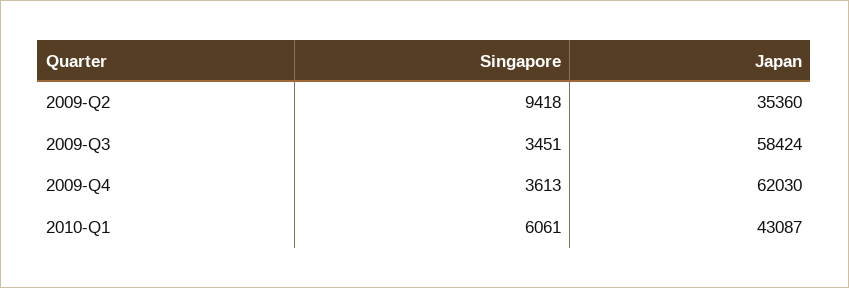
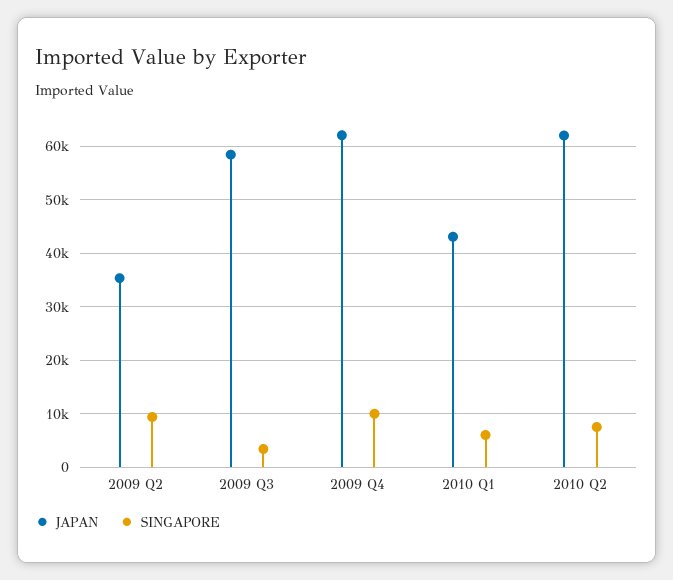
Singapore, 2009-Q4: 3613 -> 10000
Japan, 2010 Q2: none -> 62000
Singapore, 2010 Q2: none -> 8000

